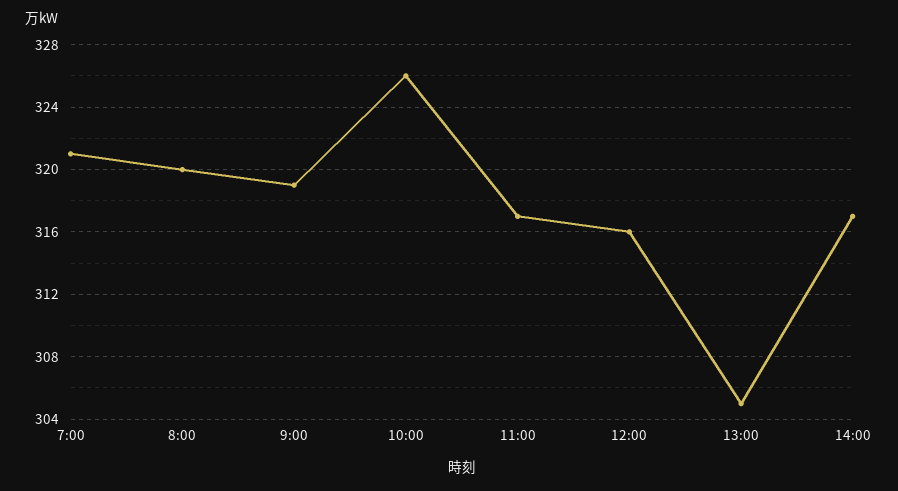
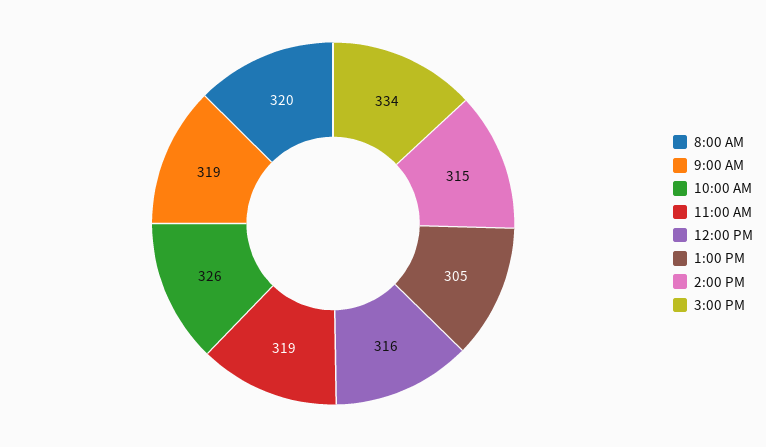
7:00: 321 -> none
11:00: 317 -> 319
14:00: 317 -> 315
3:00 PM: none -> 334

